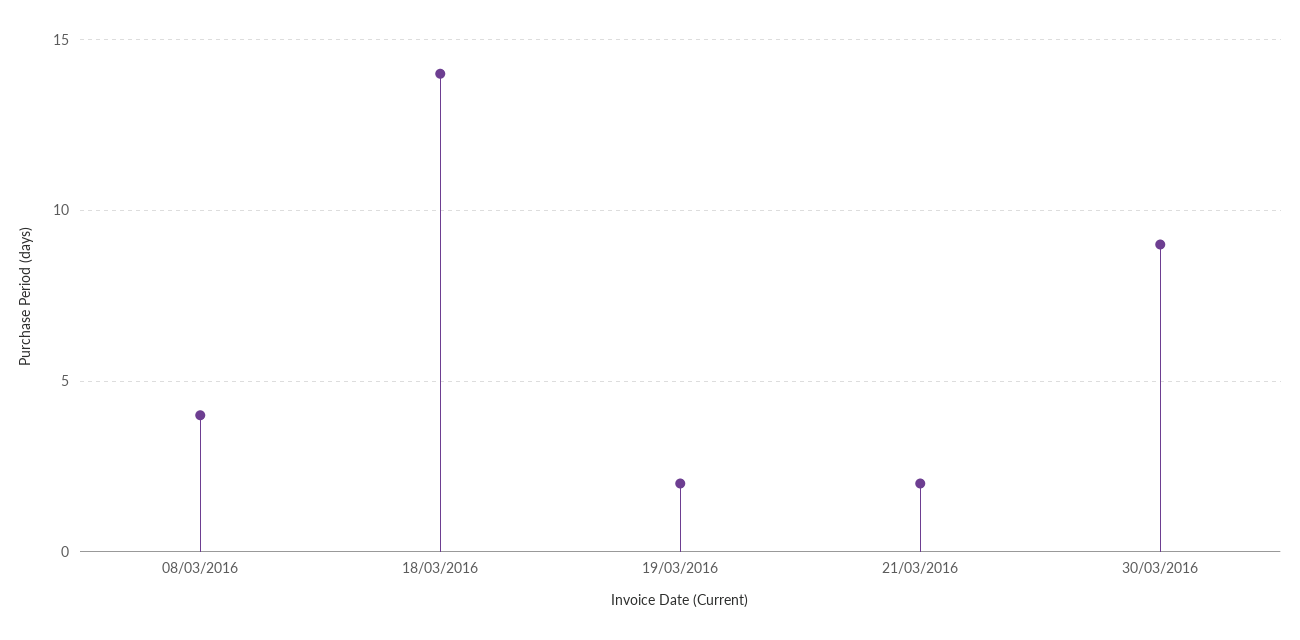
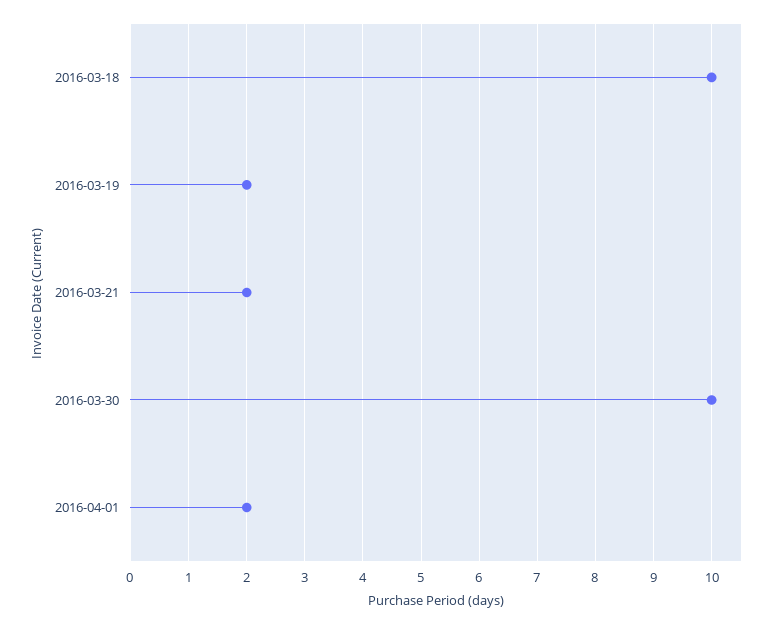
08/03/2016: 4 -> none
18/03/2016: 14 -> 10
30/03/2016: 9 -> 10
2016-04-01: none -> 2

